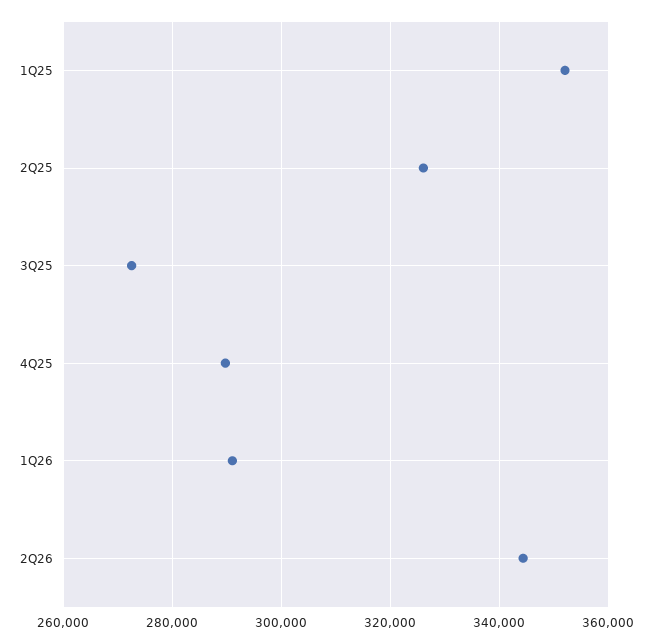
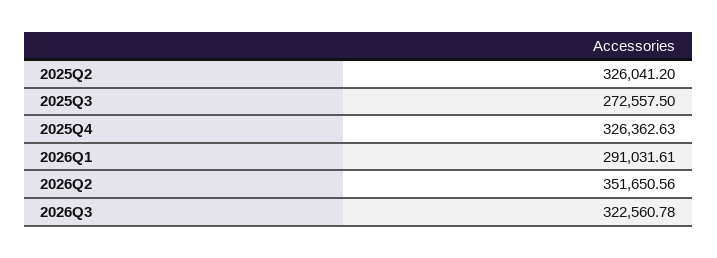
1Q25: 352000 -> none
4Q25: 290000 -> 326362.63
2Q26: 344000 -> 351650.56
2026Q3: none -> 322560.78

